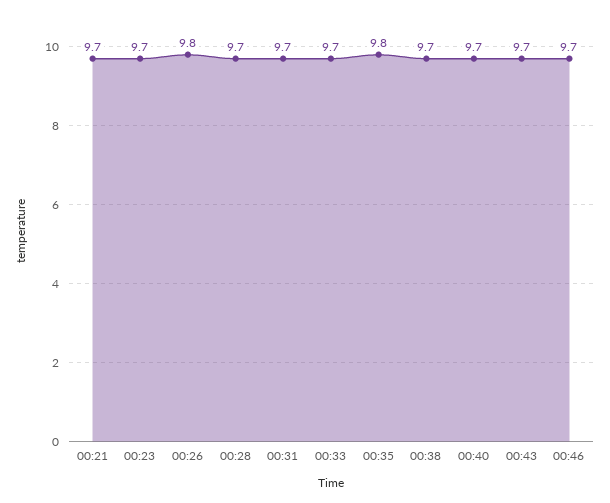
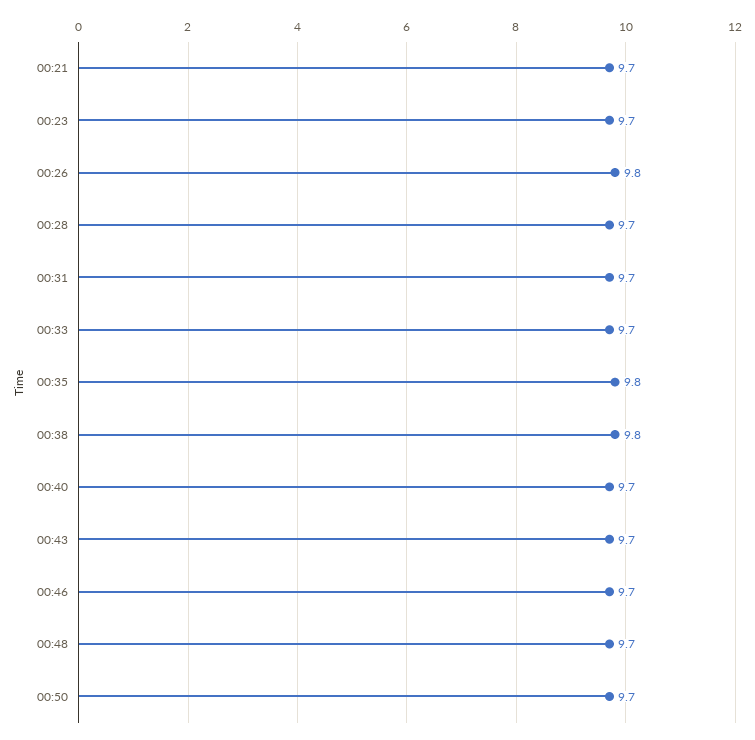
00:38: 9.7 -> 9.8
00:48: none -> 9.7
00:50: none -> 9.7

